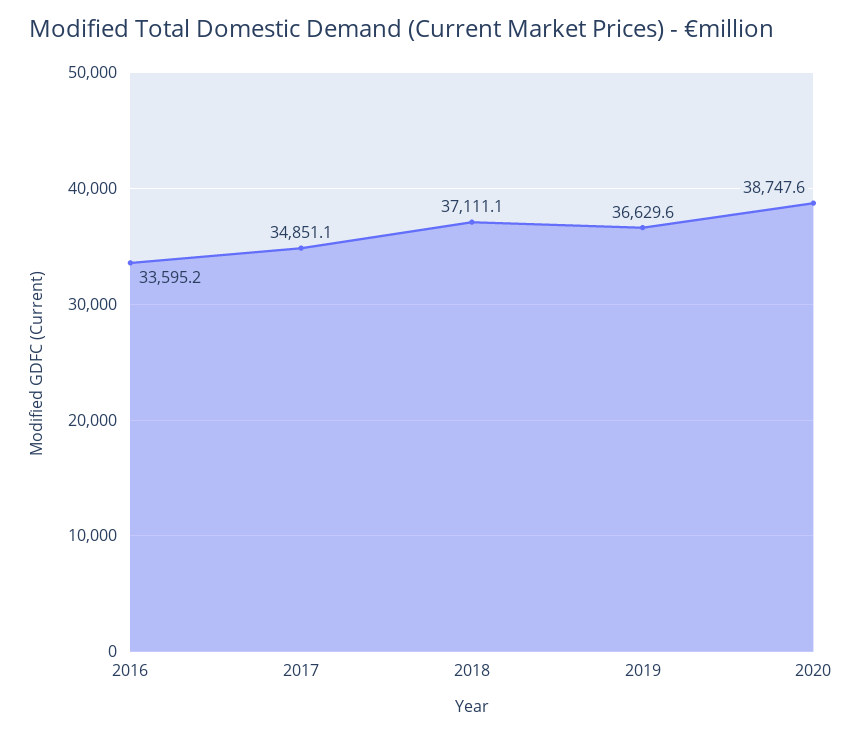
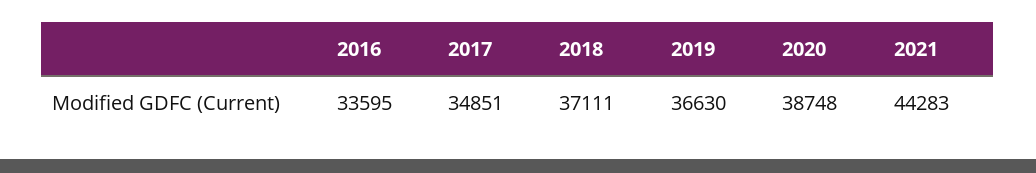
2021: none -> 44283

